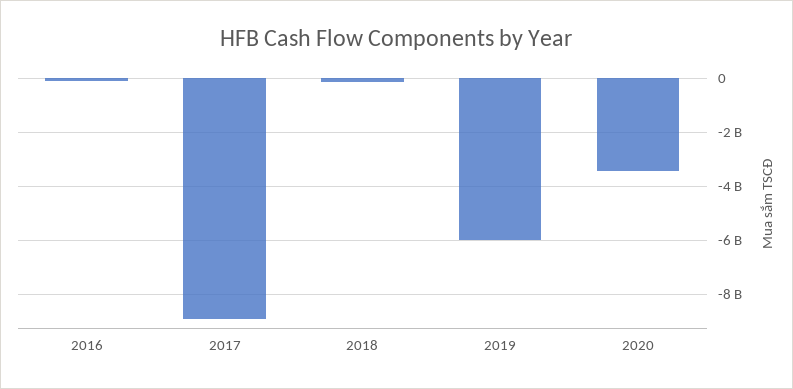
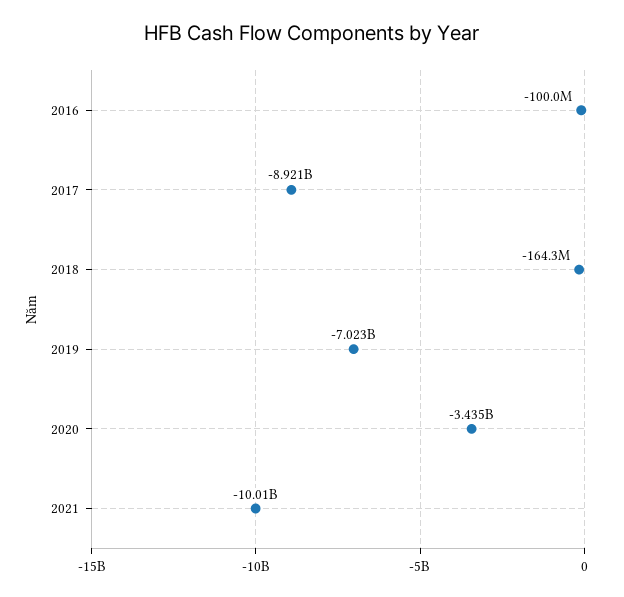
2019: -6000000000 -> -7023000000
2021: none -> -10010000000

